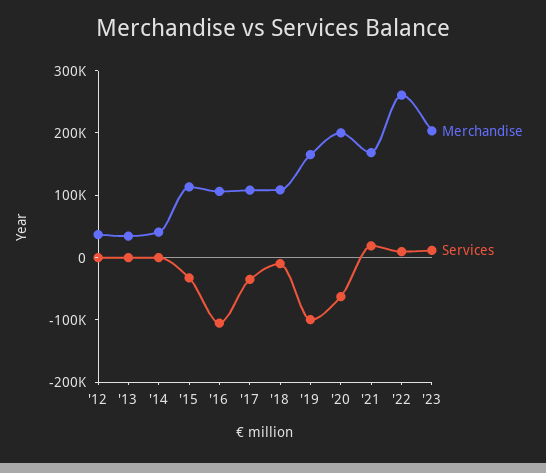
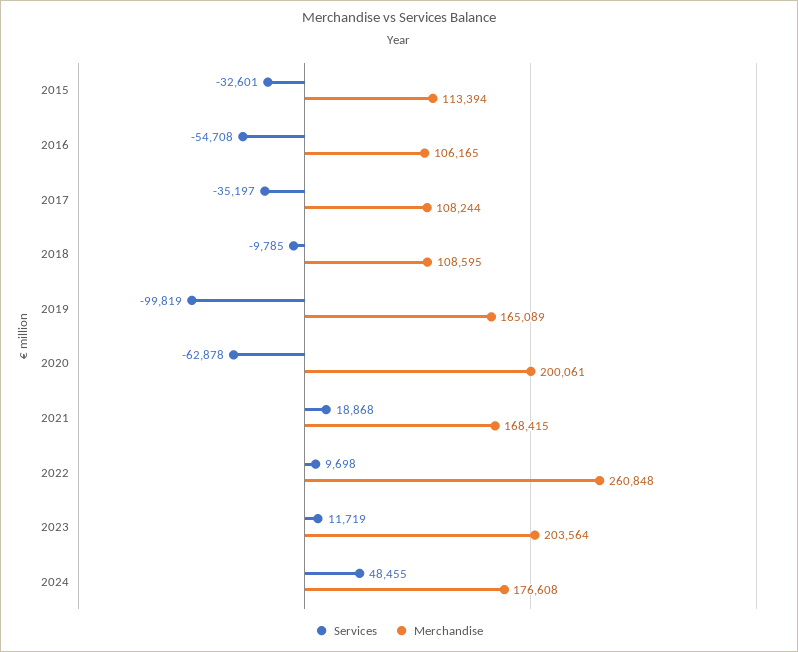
Merchandise, '12: 40000 -> none
Services, '12: 0 -> none
Merchandise, '13: 40000 -> none
Services, '13: 0 -> none
Merchandise, '14: 40000 -> none
Services, '14: 0 -> none
Services, '16: -100000 -> -54708
Services, 2024: none -> 48455
Merchandise, 2024: none -> 176608

